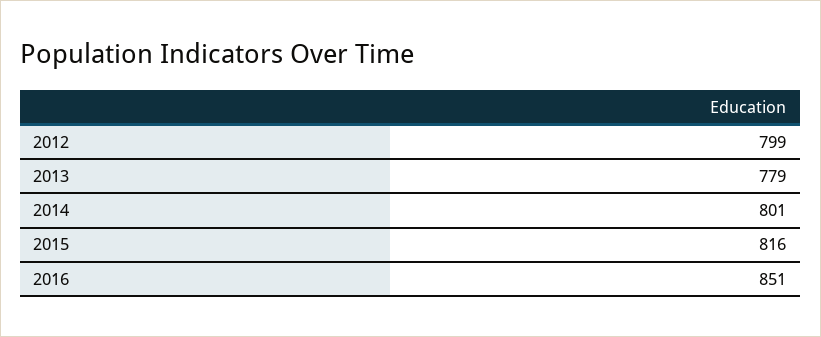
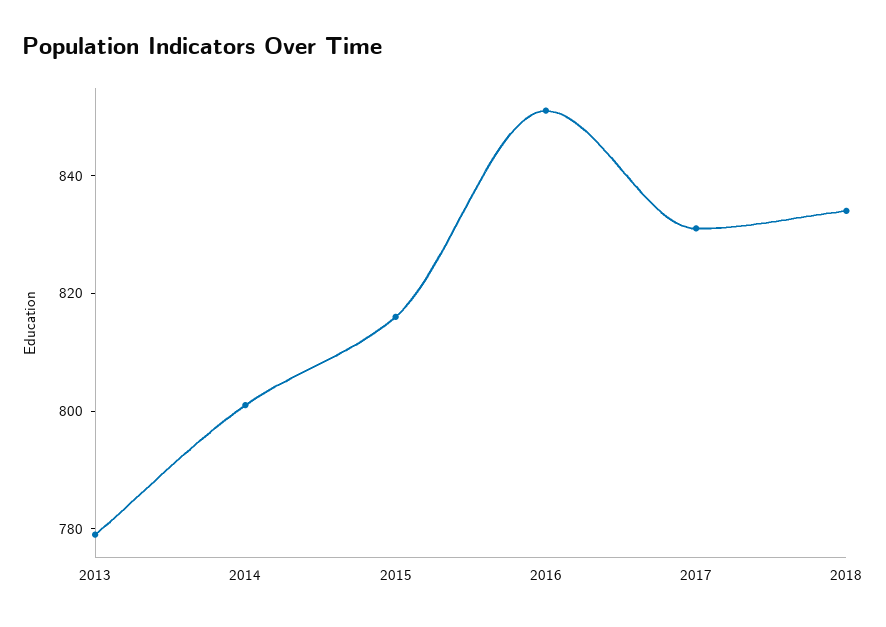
2012: 799 -> none
2017: none -> 830
2018: none -> 835

